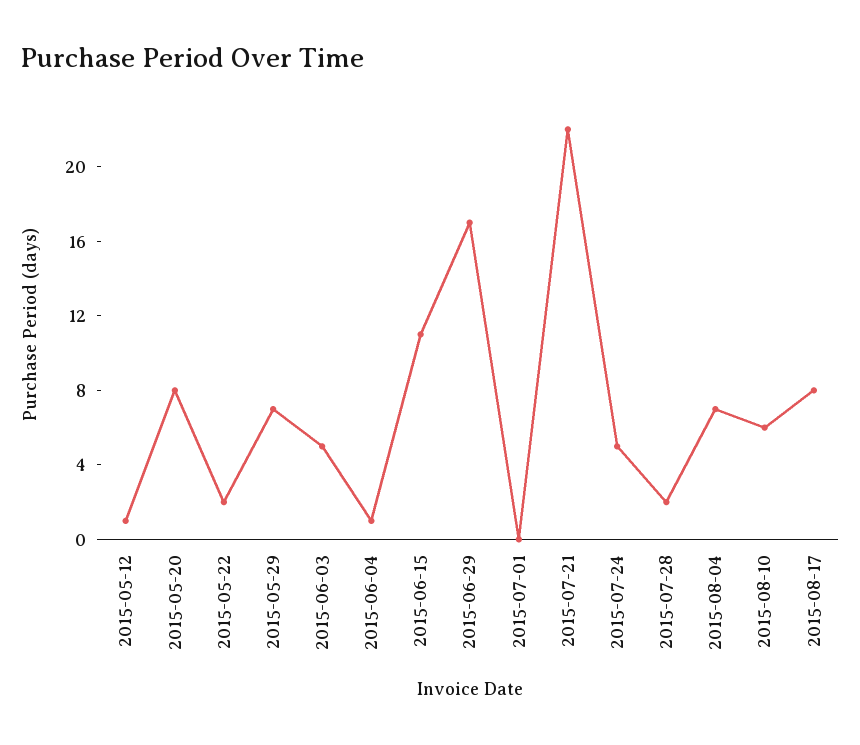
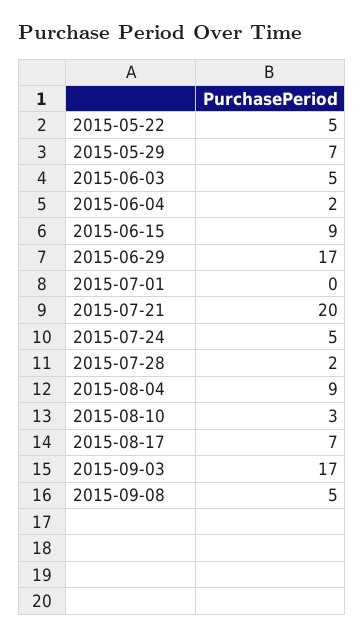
2015-05-12: 1 -> none
2015-05-20: 8 -> none
2015-05-22: 2 -> 5
2015-06-04: 1 -> 2
2015-06-15: 11 -> 9
2015-07-21: 22 -> 20
2015-08-04: 7 -> 9
2015-08-10: 6 -> 3
2015-08-17: 8 -> 7
2015-09-03: none -> 17
2015-09-08: none -> 5

